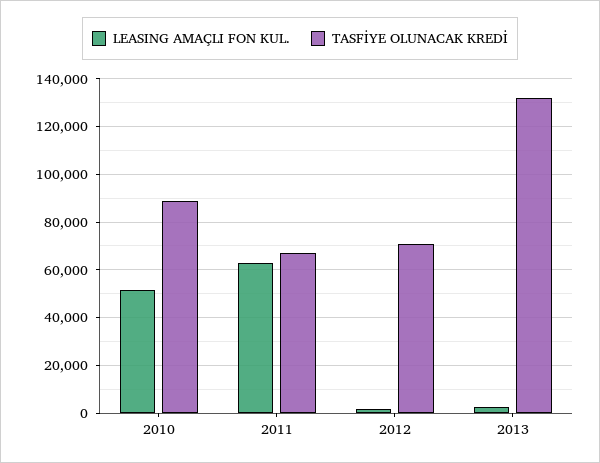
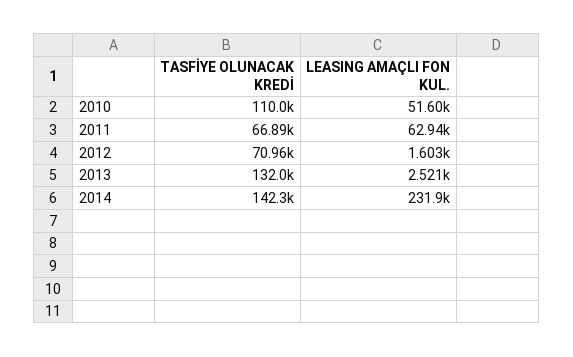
TASFİYE OLUNACAK KREDİ, 2010: 90000 -> 110000
TASFİYE OLUNACAK KREDİ, 2014: none -> 142300
LEASING AMAÇLI FON KUL., 2014: none -> 231900

